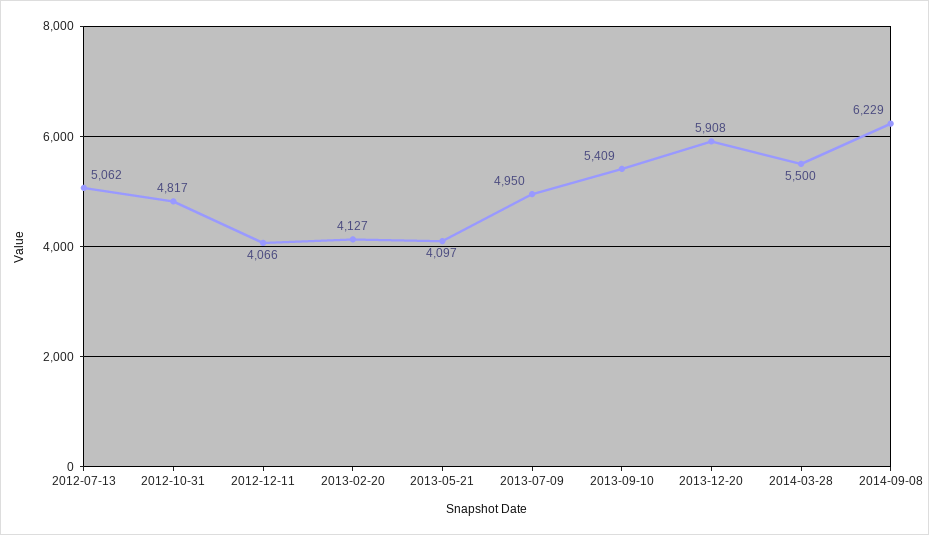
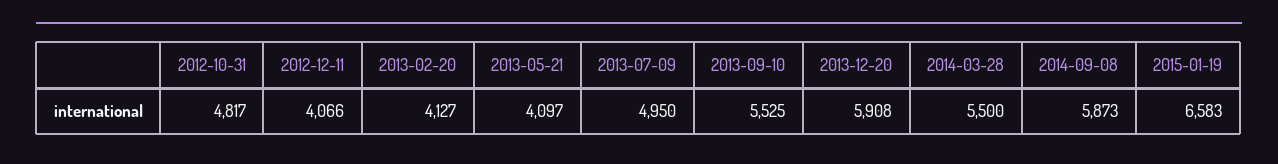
2012-07-13: 5062 -> none
2013-09-10: 5409 -> 5525
2014-09-08: 6229 -> 5873
2015-01-19: none -> 6583

